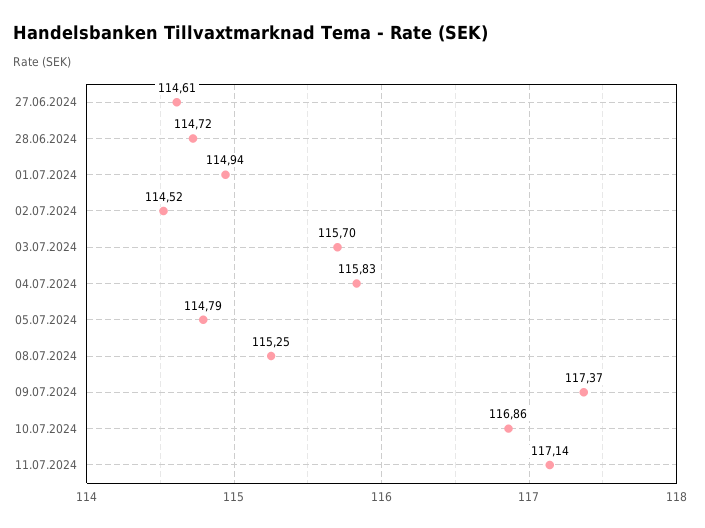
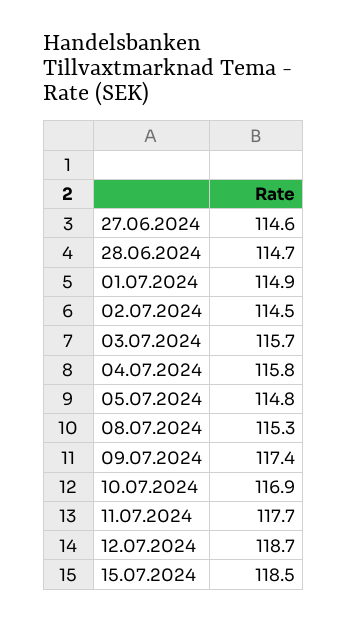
11.07.2024: 117.14 -> 117.7
12.07.2024: none -> 118.7
15.07.2024: none -> 118.5

